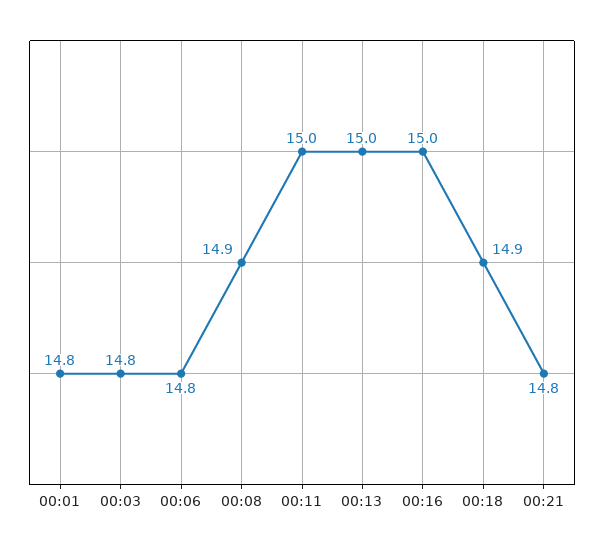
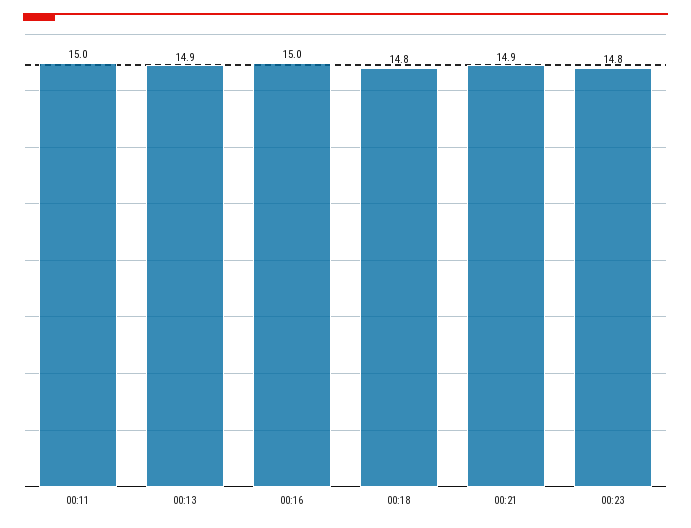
00:01: 14.8 -> none
00:03: 14.8 -> none
00:06: 14.8 -> none
00:08: 14.9 -> none
00:13: 15 -> 14.9
00:18: 14.9 -> 14.8
00:21: 14.8 -> 14.9
00:23: none -> 14.8

